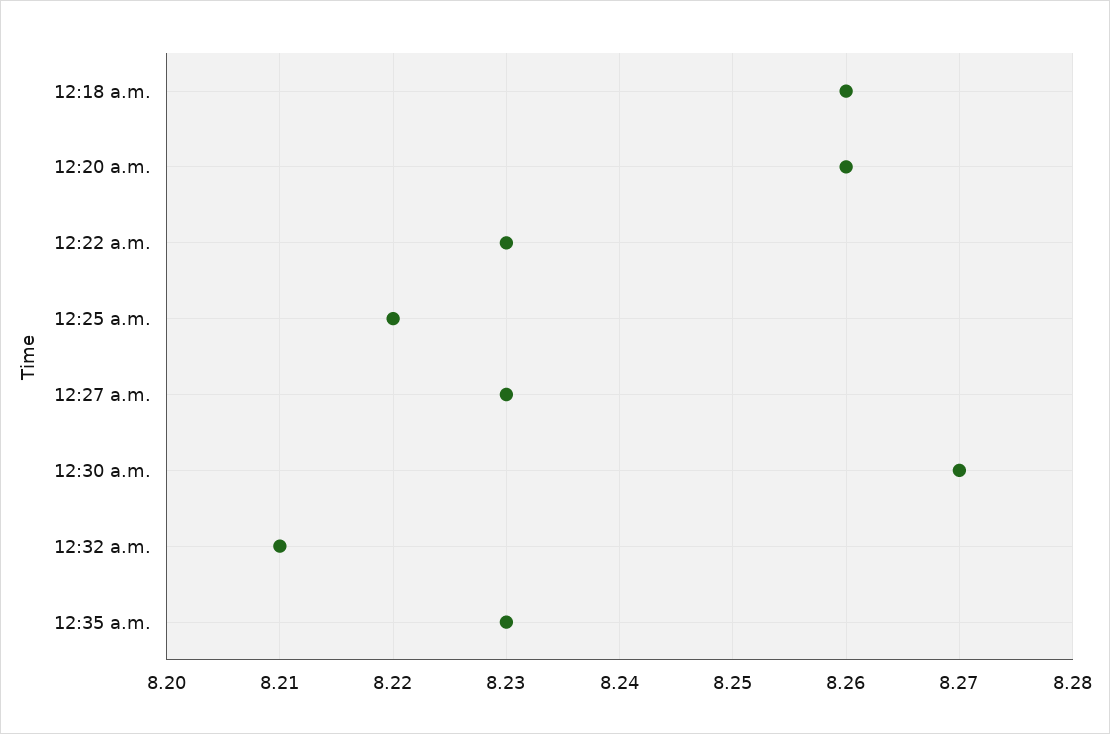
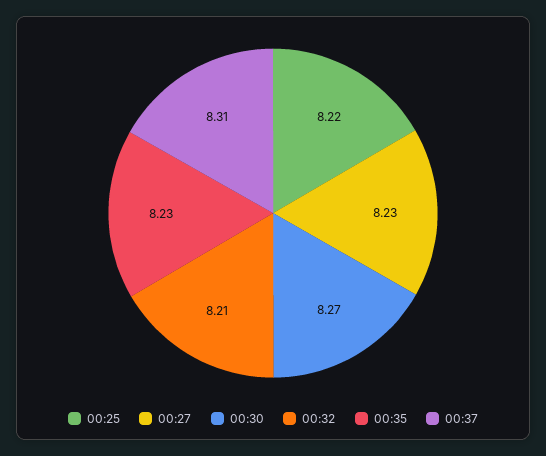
12:18 a.m.: 8.26 -> none
12:20 a.m.: 8.26 -> none
12:22 a.m.: 8.23 -> none
00:37: none -> 8.31

